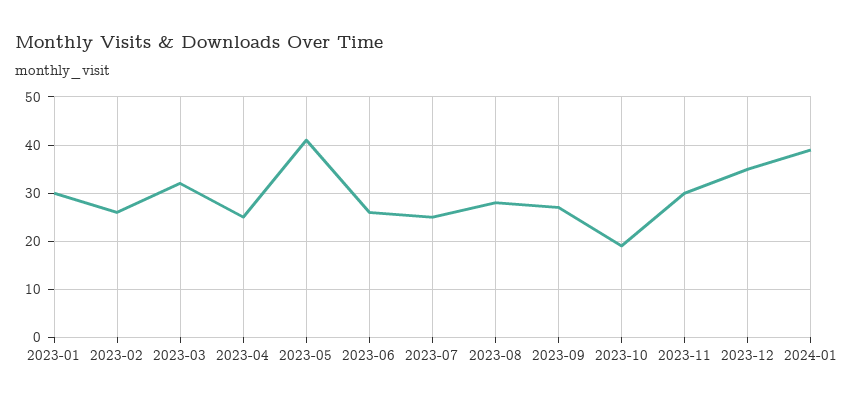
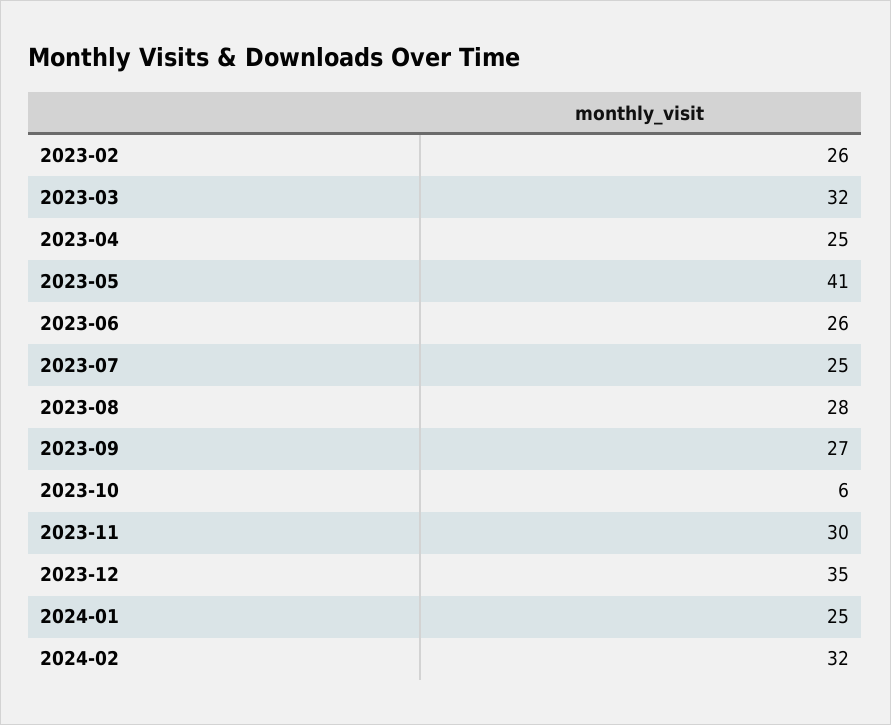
2023-01: 30 -> none
2023-10: 20 -> 6
2024-01: 40 -> 25
2024-02: none -> 32

